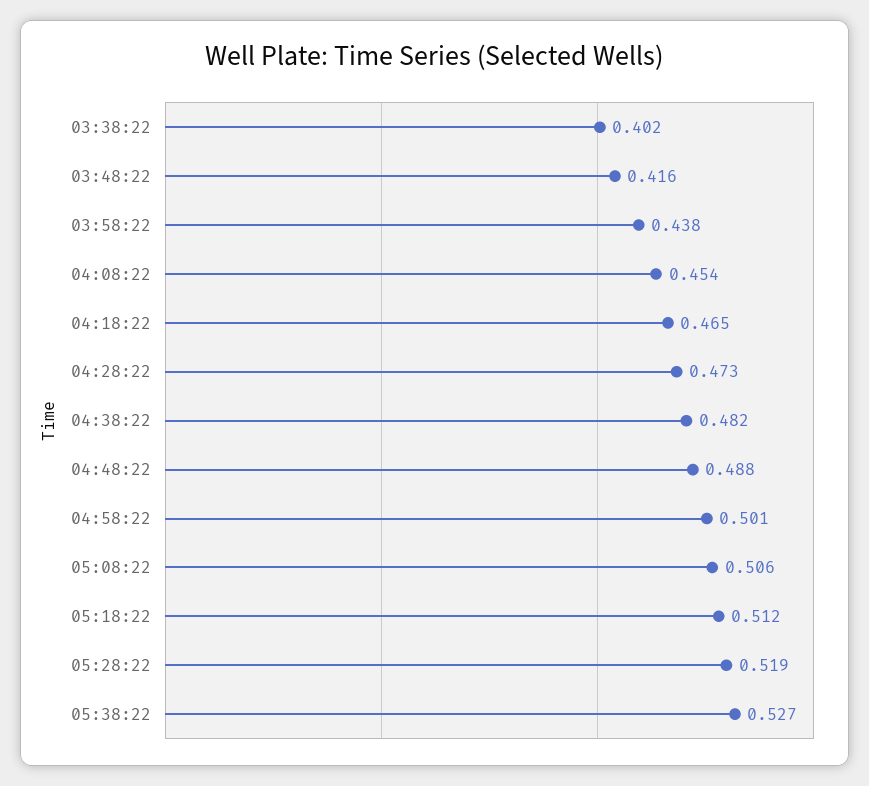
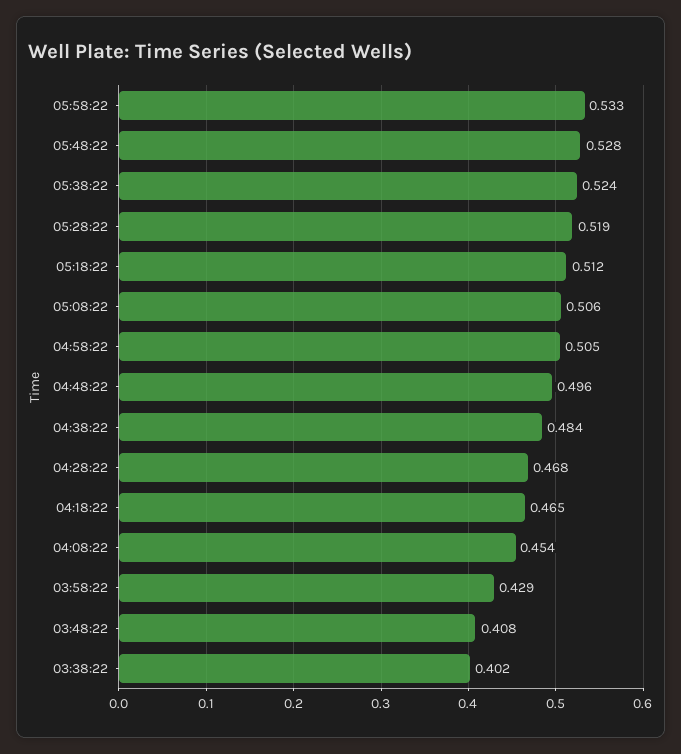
03:48:22: 0.416 -> 0.408
03:58:22: 0.438 -> 0.429
04:28:22: 0.473 -> 0.468
04:38:22: 0.482 -> 0.484
04:48:22: 0.488 -> 0.496
04:58:22: 0.501 -> 0.505
05:38:22: 0.527 -> 0.524
05:58:22: none -> 0.533
05:48:22: none -> 0.528

